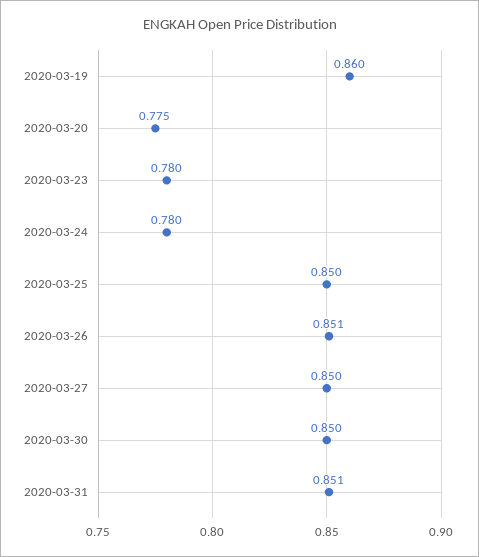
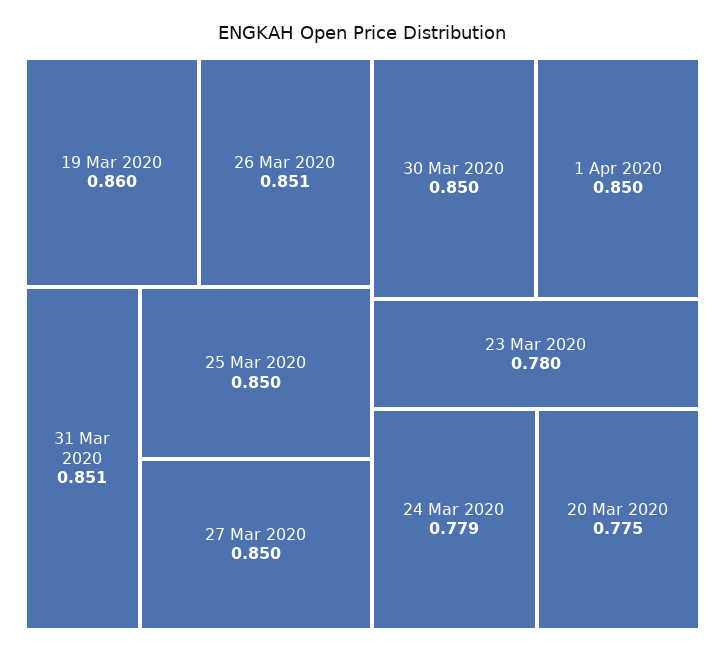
2020-03-24: 0.78 -> 0.779
1 Apr 2020: none -> 0.85

